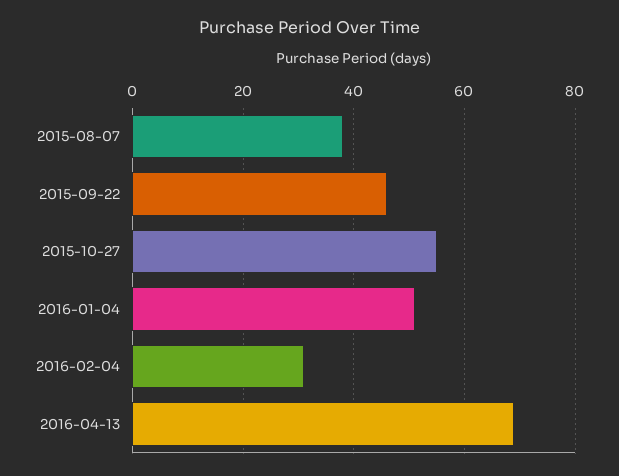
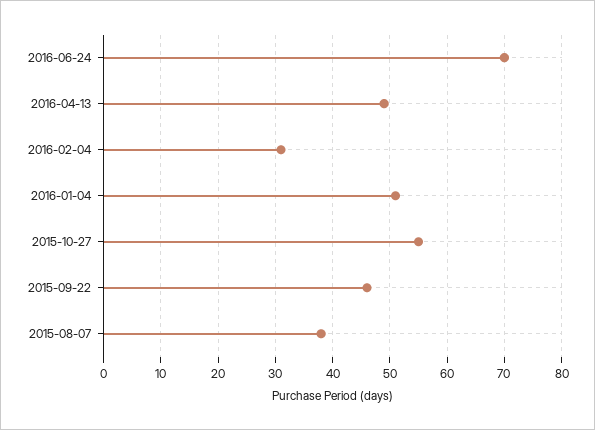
2016-04-13: 70 -> 50
2016-06-24: none -> 70

